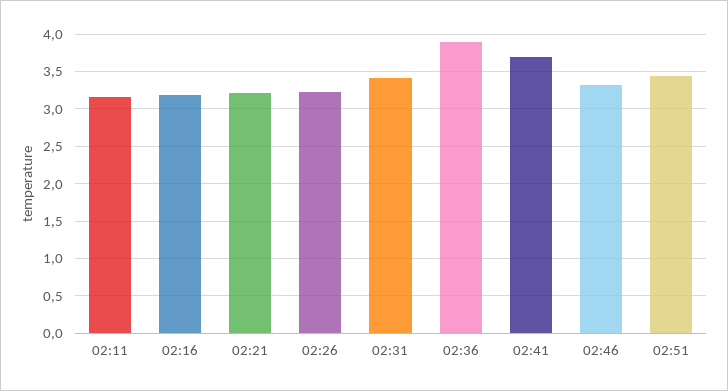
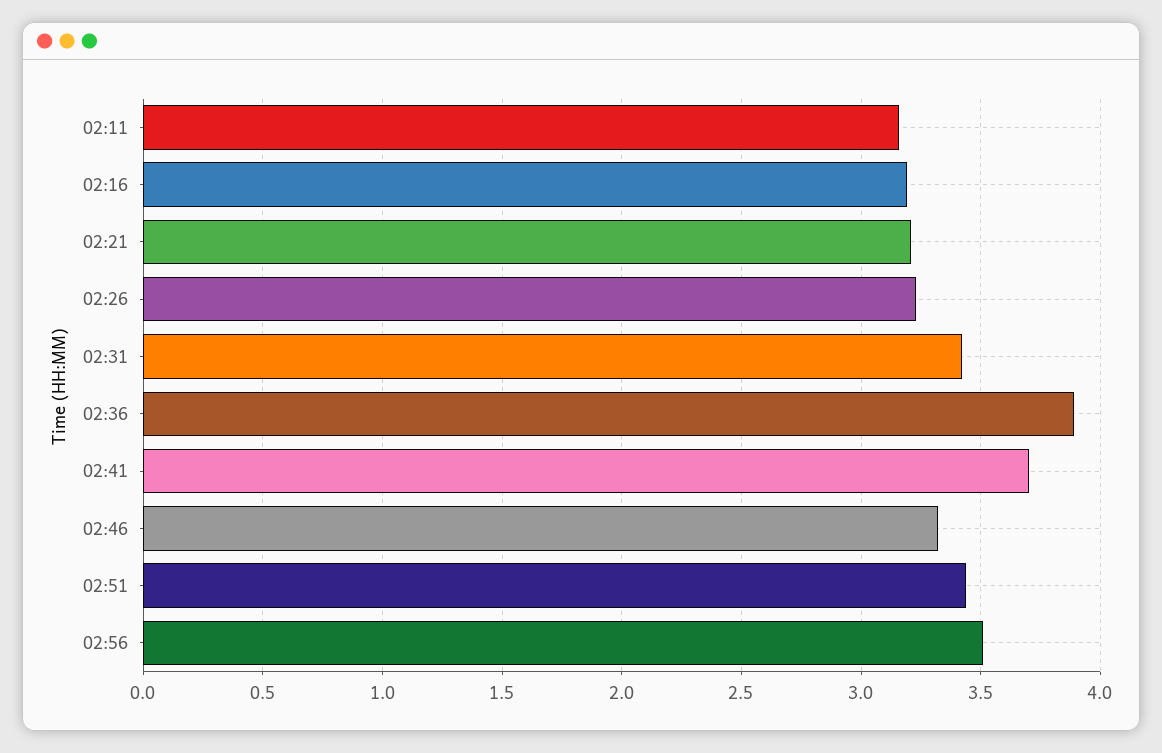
02:56: none -> 3.5

